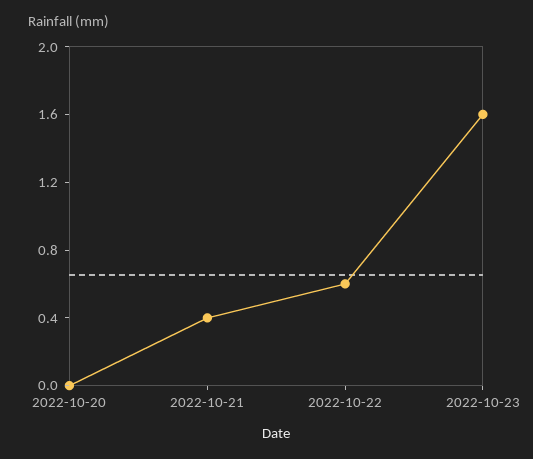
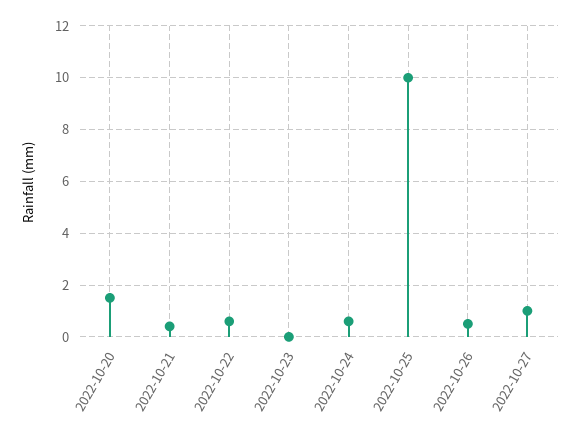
2022-10-20: 0 -> 1.5
2022-10-23: 1.6 -> 0
2022-10-24: none -> 0.5
2022-10-25: none -> 10
2022-10-26: none -> 0.5
2022-10-27: none -> 1

